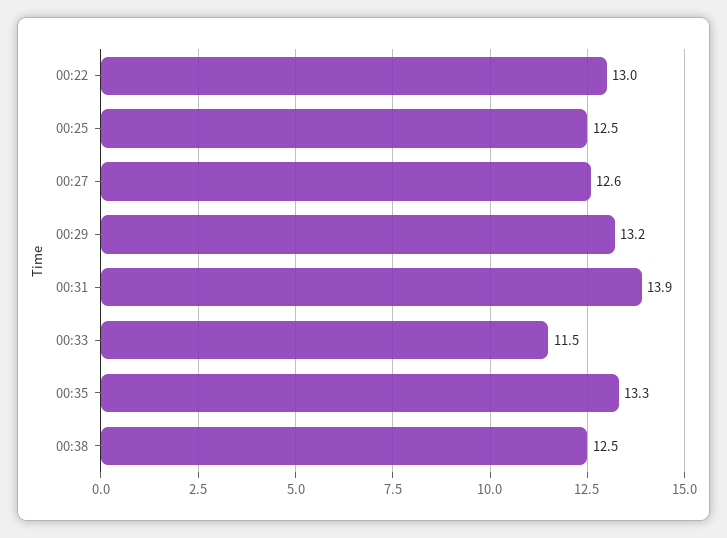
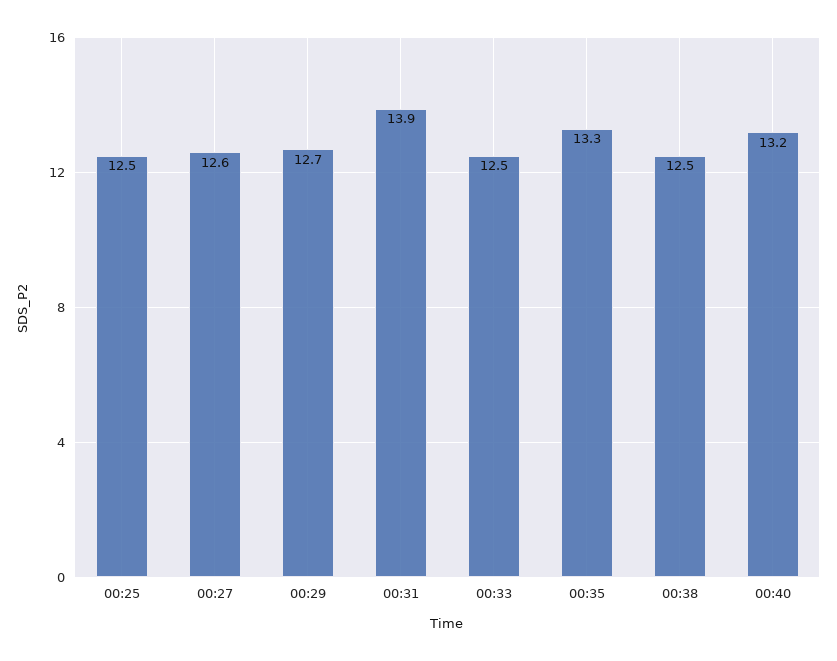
00:22: 13 -> none
00:29: 13.2 -> 12.7
00:33: 11.5 -> 12.5
00:40: none -> 13.2

